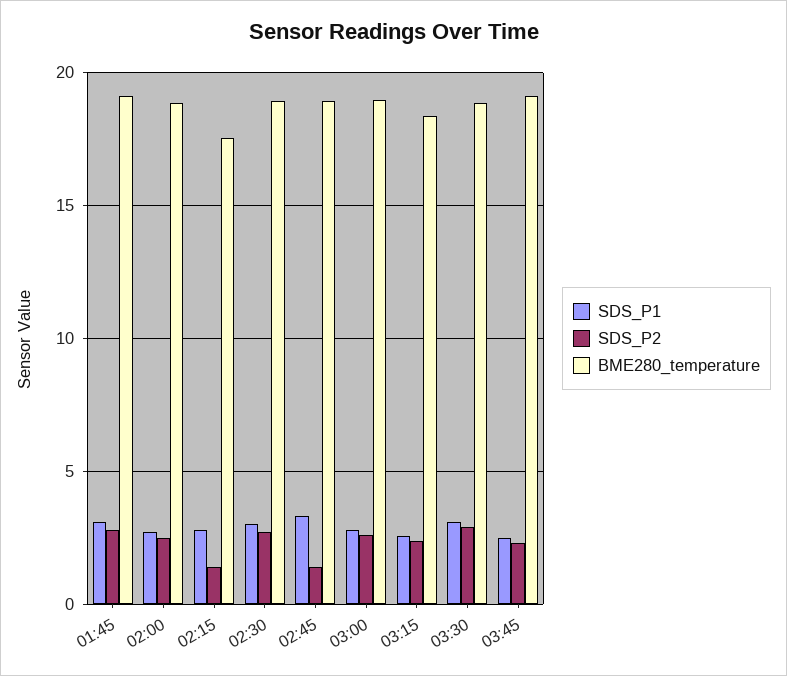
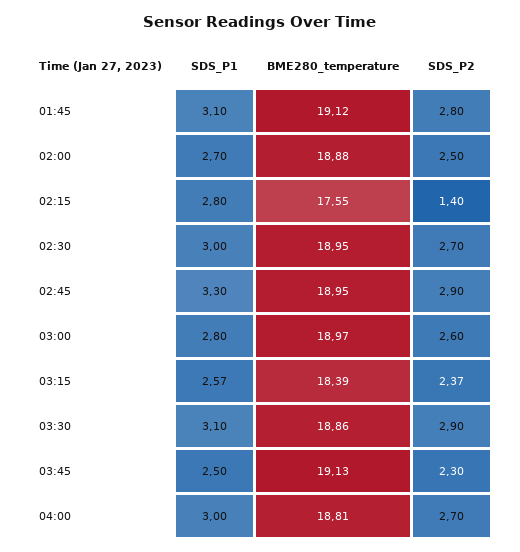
SDS_P2, 02:45: 1.5 -> 2.9
SDS_P1, 04:00: none -> 3
BME280_temperature, 04:00: none -> 18.81
SDS_P2, 04:00: none -> 2.7

